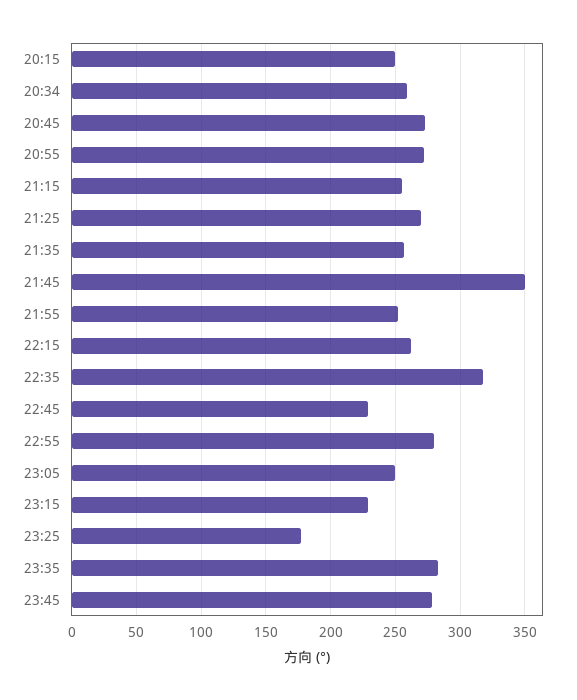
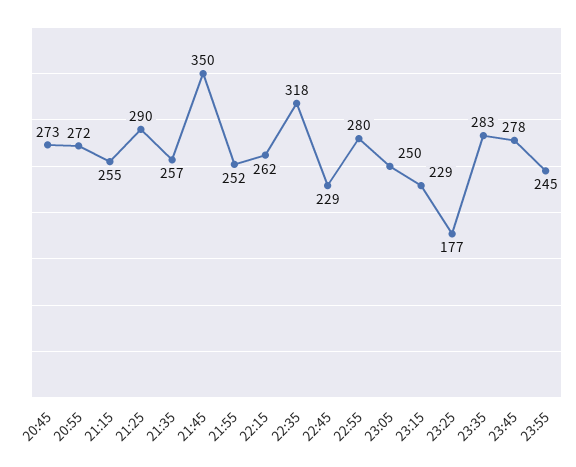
20:15: 250 -> none
20:34: 260 -> none
21:25: 270 -> 290
23:55: none -> 245

